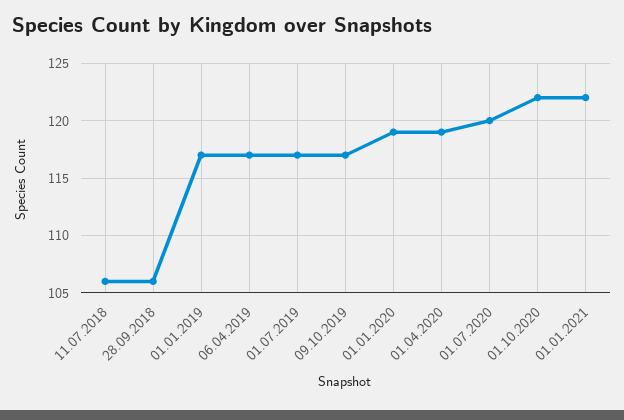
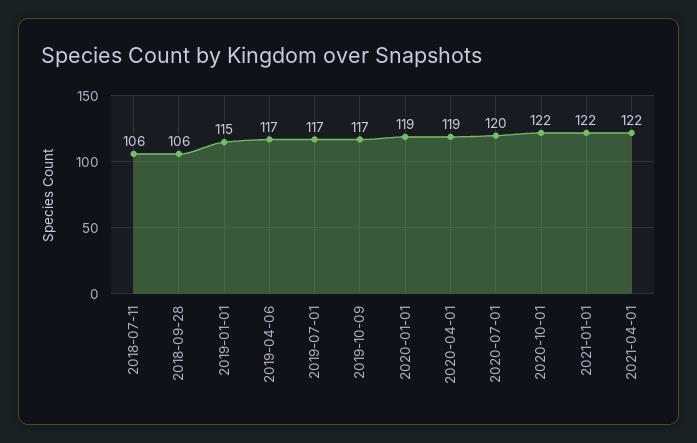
01.01.2019: 117 -> 115
2021-04-01: none -> 122

